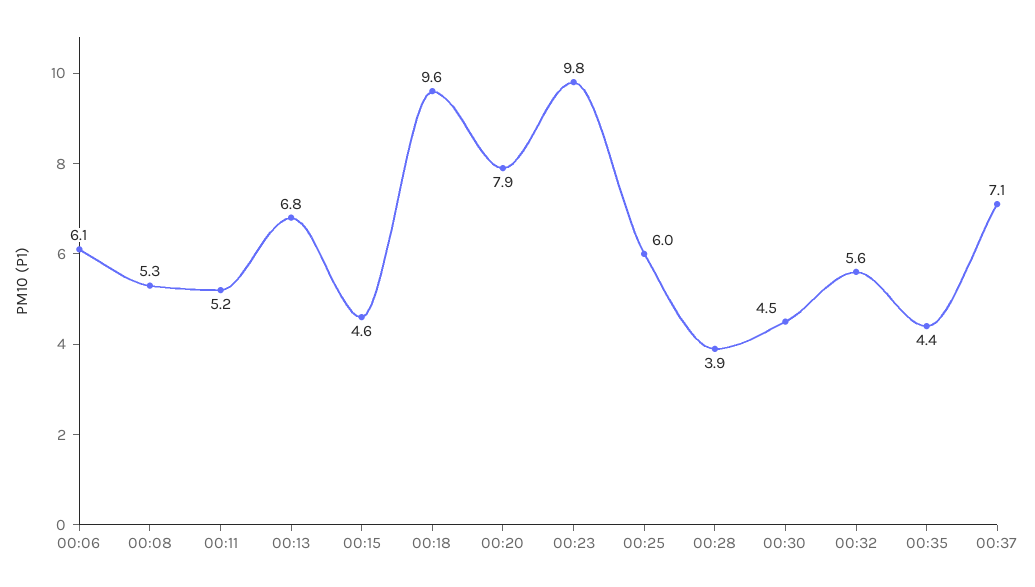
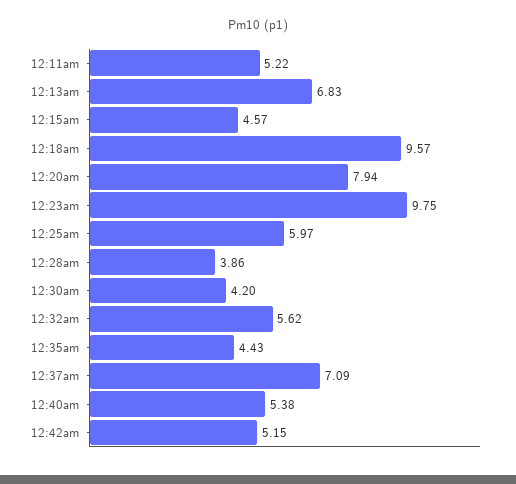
00:06: 6.1 -> none
00:08: 5.3 -> none
00:30: 4.5 -> 4.2
12:40am: none -> 5.38
12:42am: none -> 5.15

